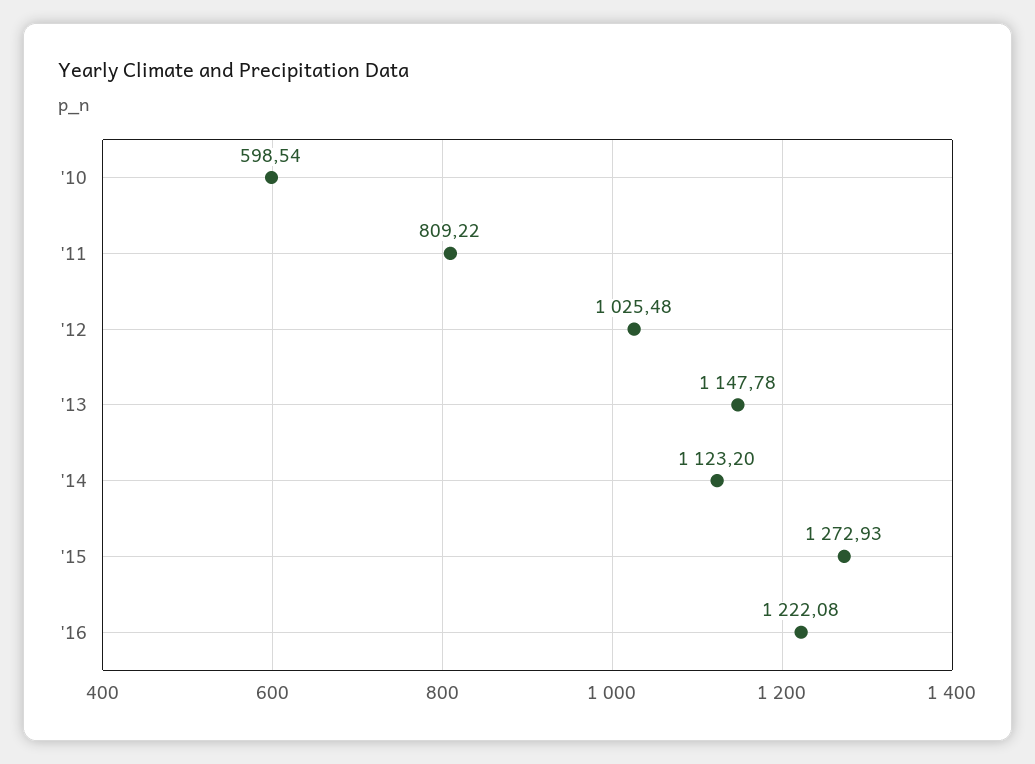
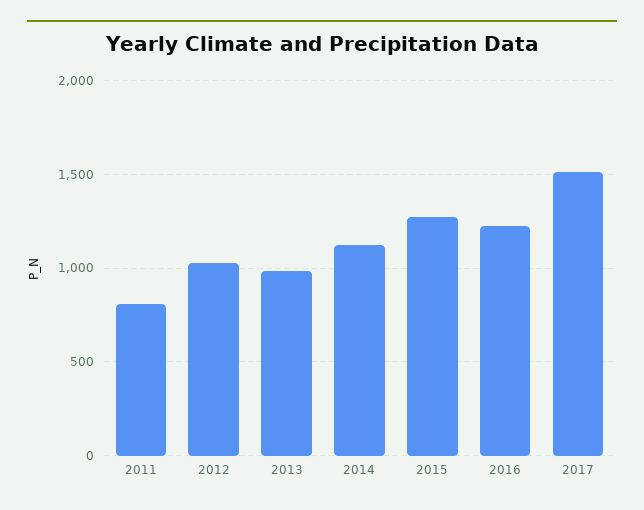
'10: 598.54 -> none
'13: 1147.78 -> 1000
2017: none -> 1500

